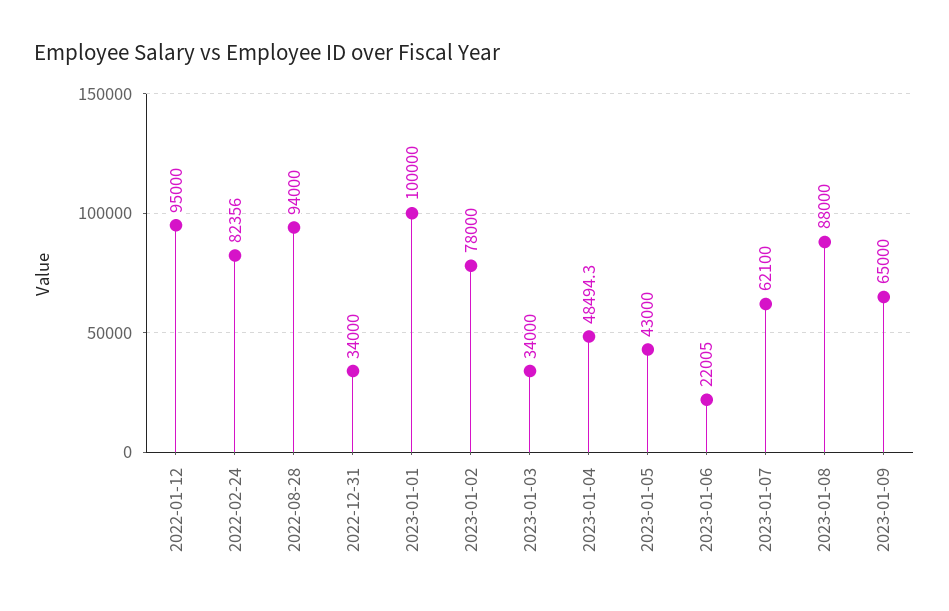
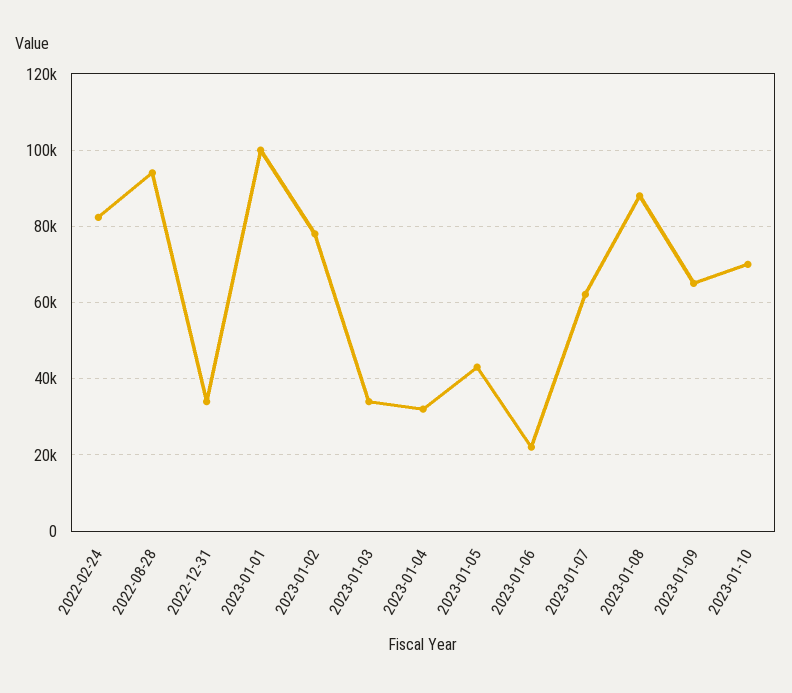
2022-01-12: 95000 -> none
2023-01-04: 48494.3 -> 32000
2023-01-10: none -> 70000

